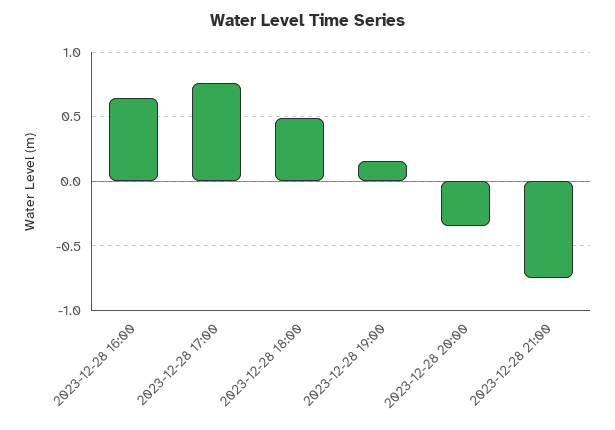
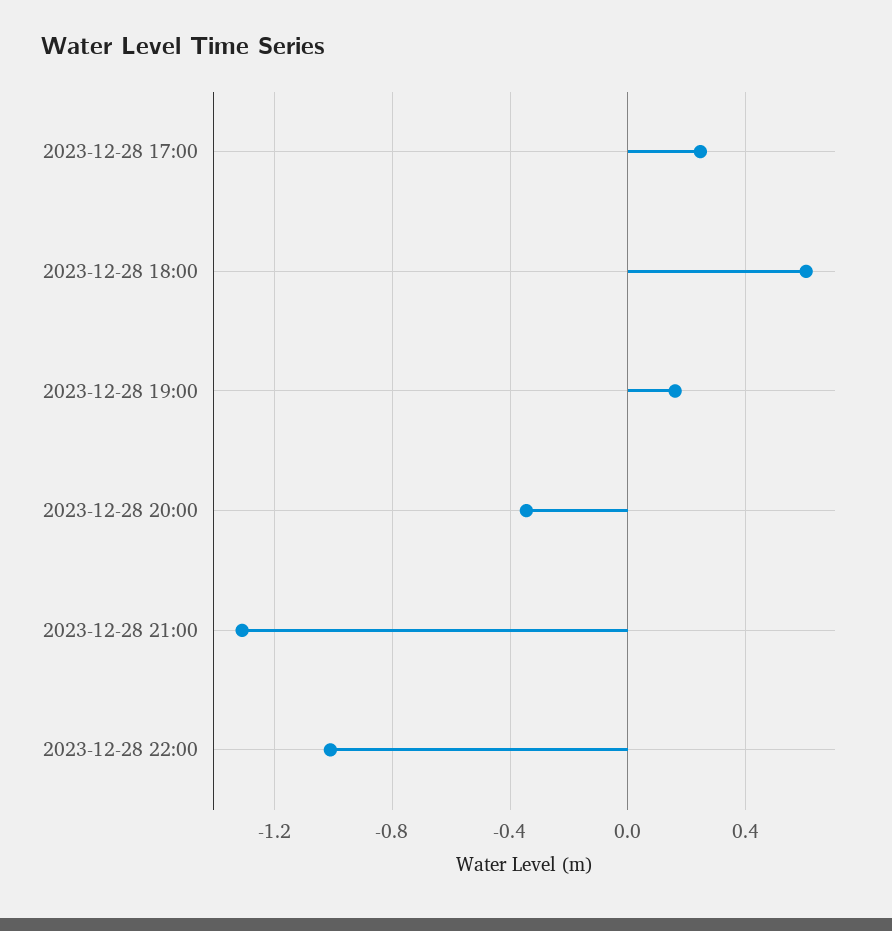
2023-12-28 16:00: 0.65 -> none
2023-12-28 17:00: 0.75 -> 0.25
2023-12-28 18:00: 0.5 -> 0.6
2023-12-28 21:00: -0.75 -> -1.3
2023-12-28 22:00: none -> -1

